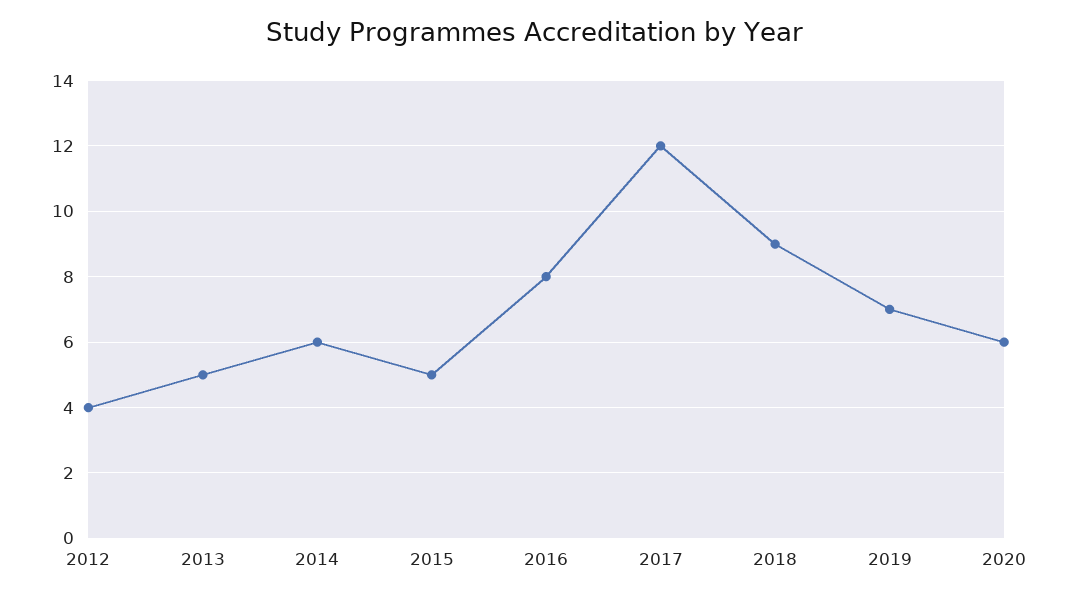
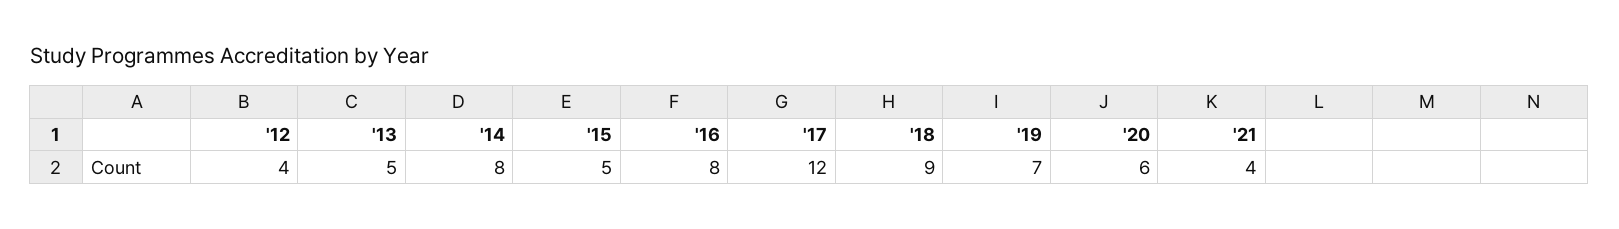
2014: 6 -> 8
'21: none -> 4

